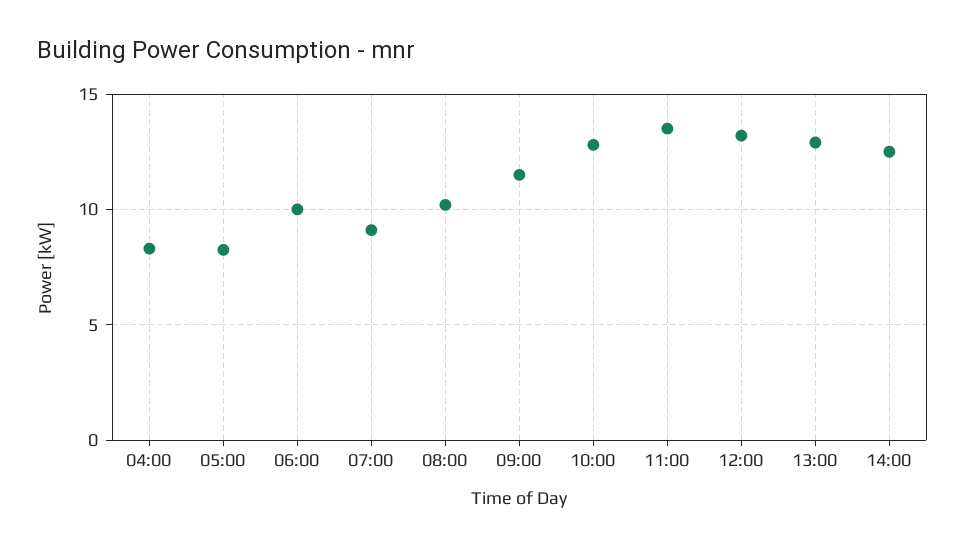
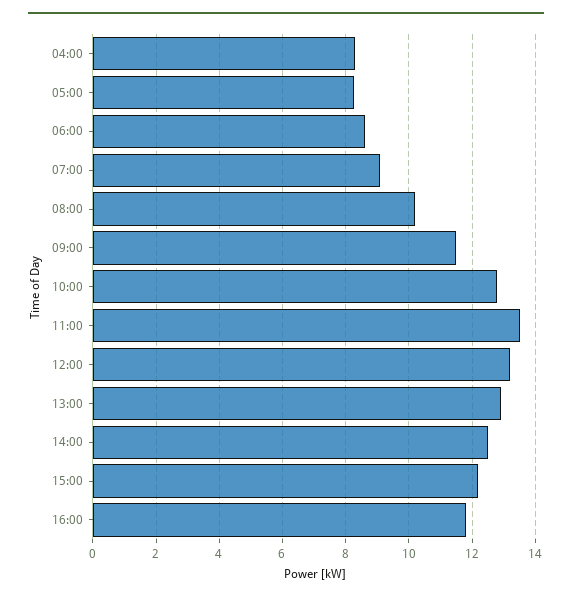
06:00: 10 -> 8.6
15:00: none -> 12.2
16:00: none -> 11.8

